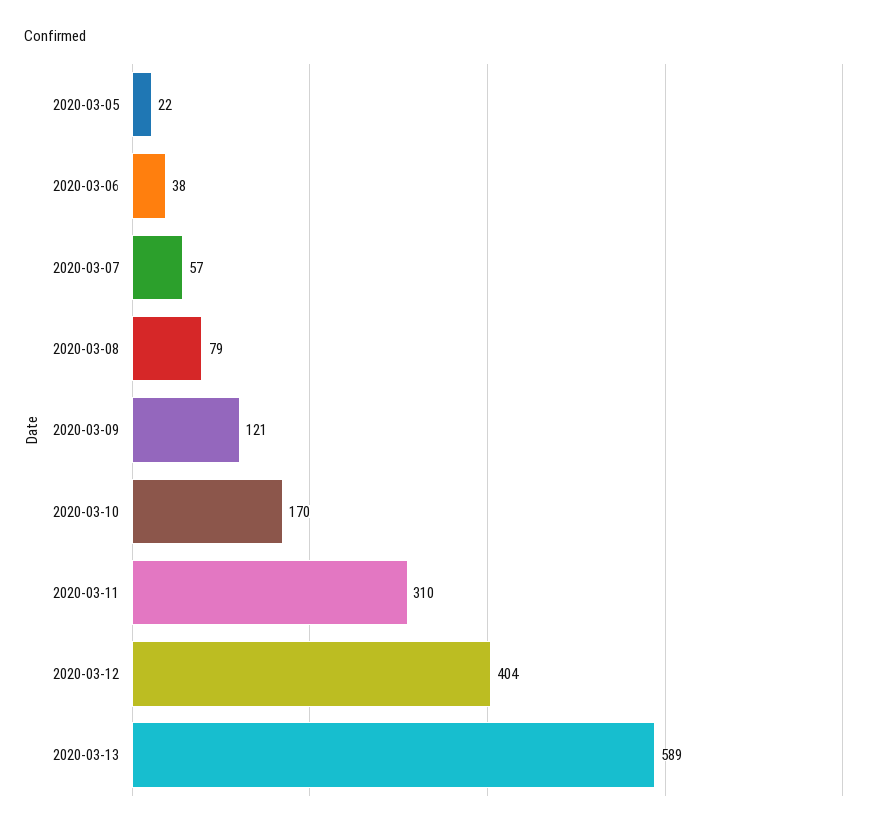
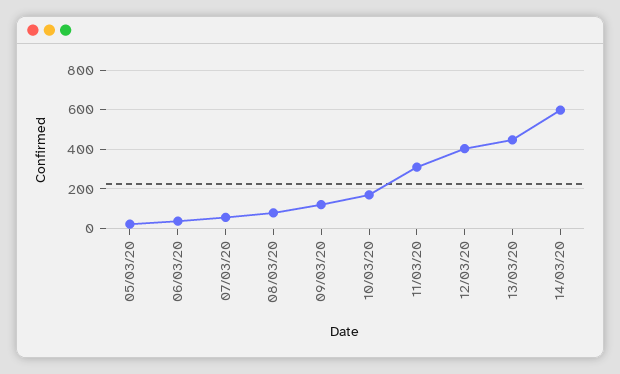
2020-03-13: 589 -> 450
14/03/20: none -> 600

